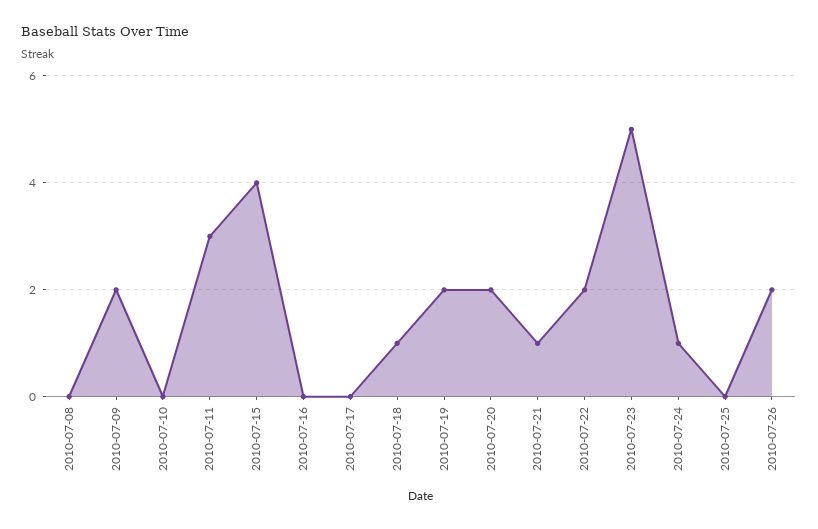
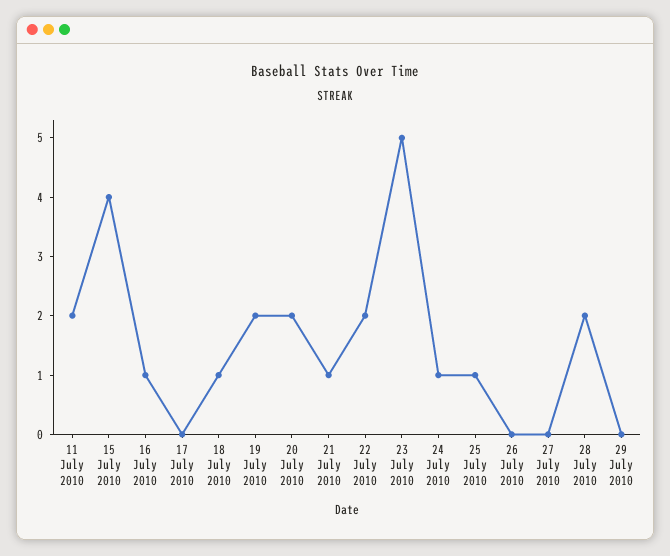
2010-07-08: 0 -> none
2010-07-09: 2 -> none
2010-07-10: 0 -> none
2010-07-11: 3 -> 2
2010-07-16: 0 -> 1
2010-07-25: 0 -> 1
2010-07-26: 2 -> 0
27 July 2010: none -> 0
28 July 2010: none -> 2
29 July 2010: none -> 0

